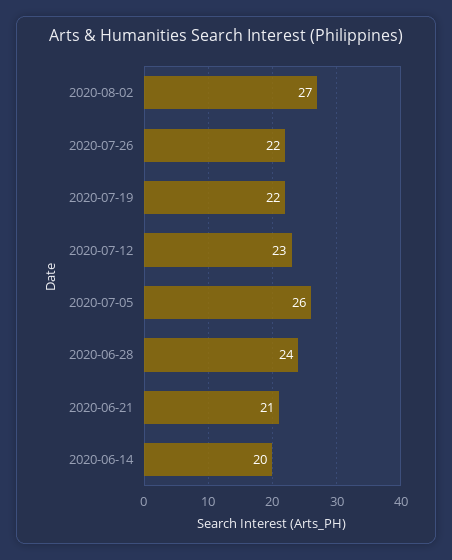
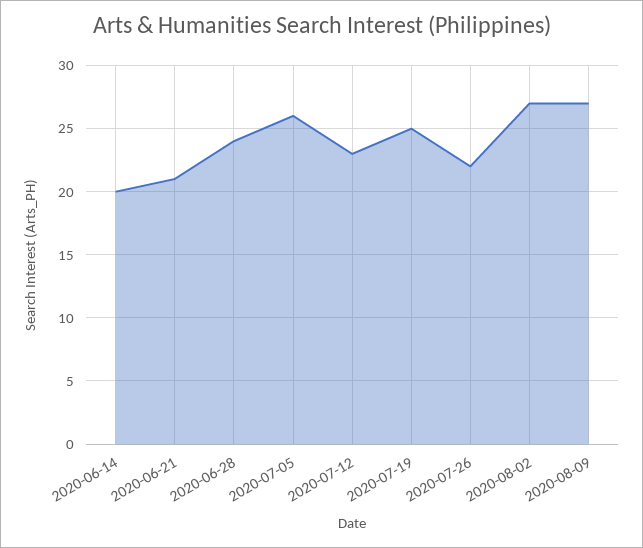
2020-07-19: 22 -> 25
2020-08-09: none -> 27

